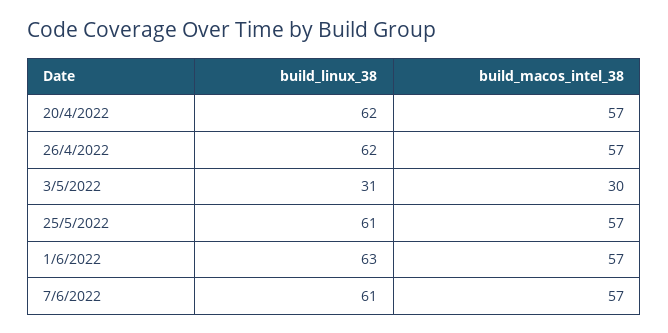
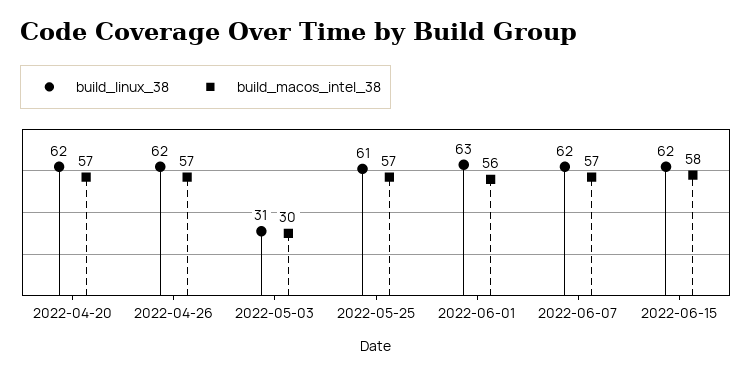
build_macos_intel_38, 1/6/2022: 57 -> 56
build_linux_38, 7/6/2022: 61 -> 62
build_linux_38, 2022-06-15: none -> 62
build_macos_intel_38, 2022-06-15: none -> 58

